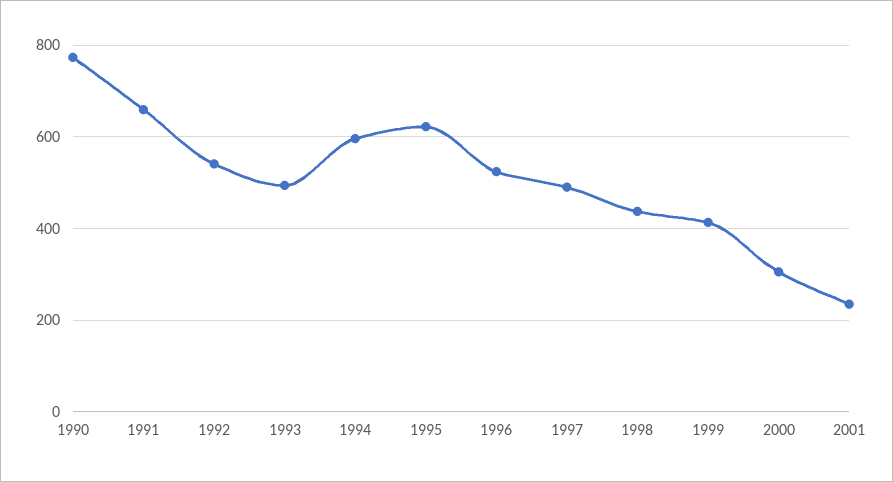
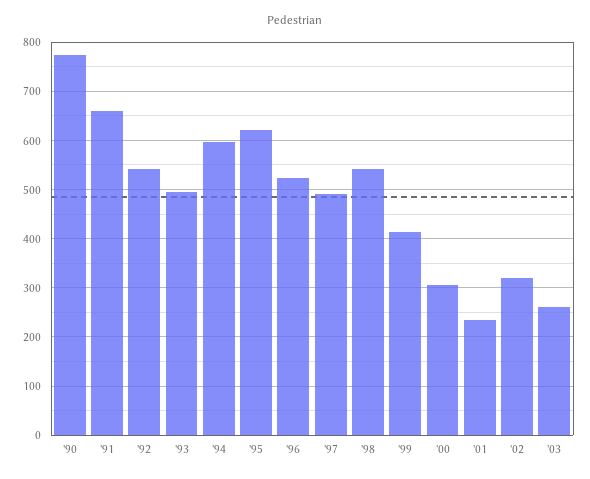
1998: 440 -> 540
'02: none -> 320
'03: none -> 260

